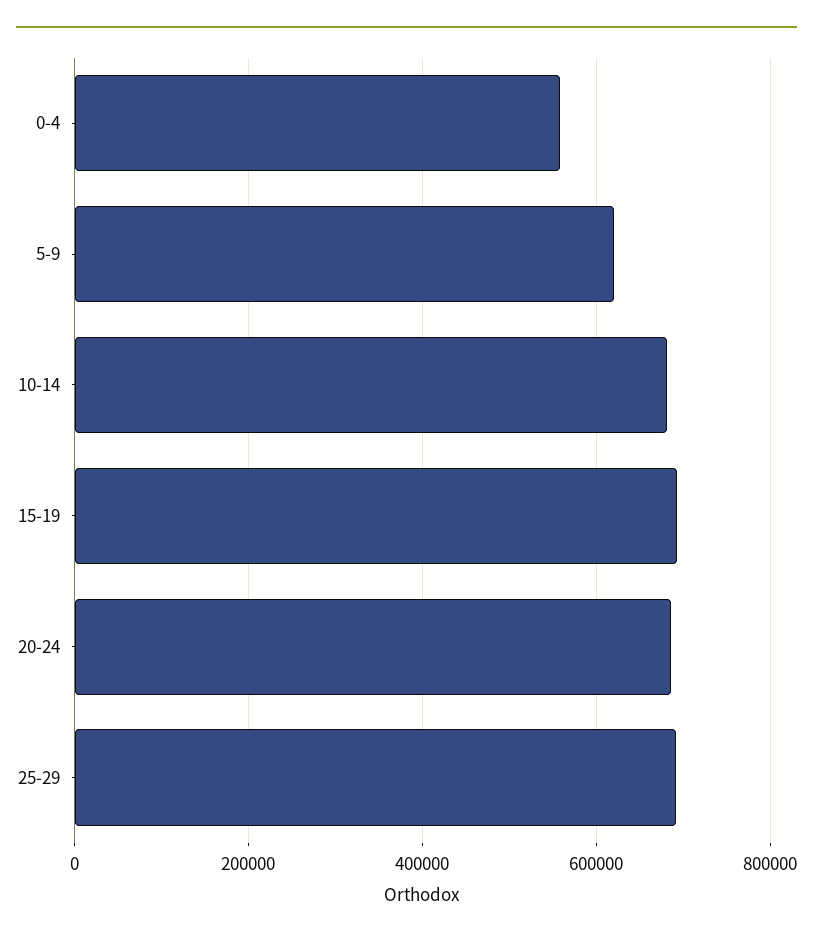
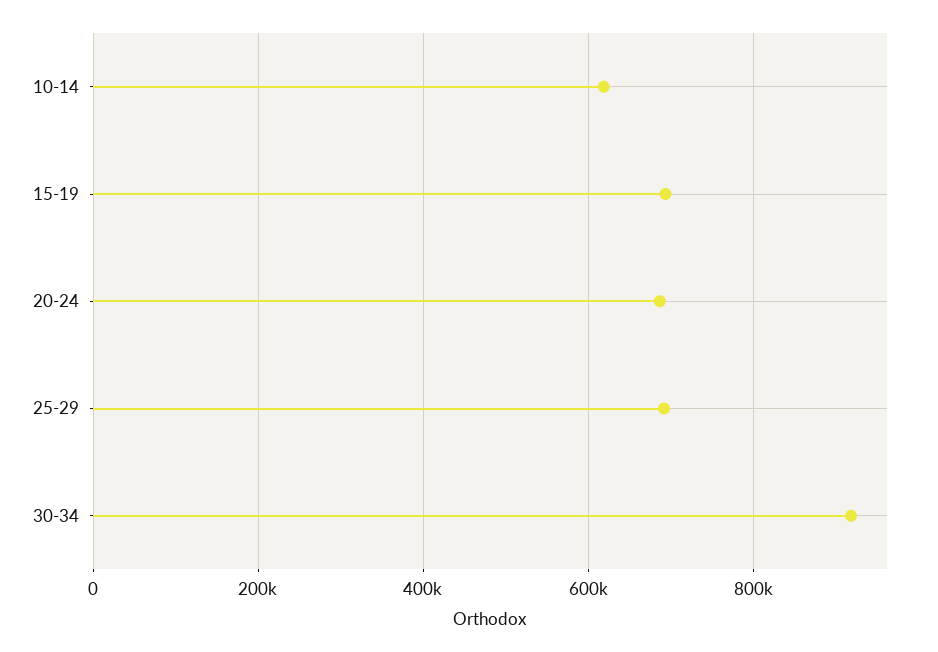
0-4: 560000 -> none
5-9: 620000 -> none
10-14: 680000 -> 620000
30-34: none -> 920000

